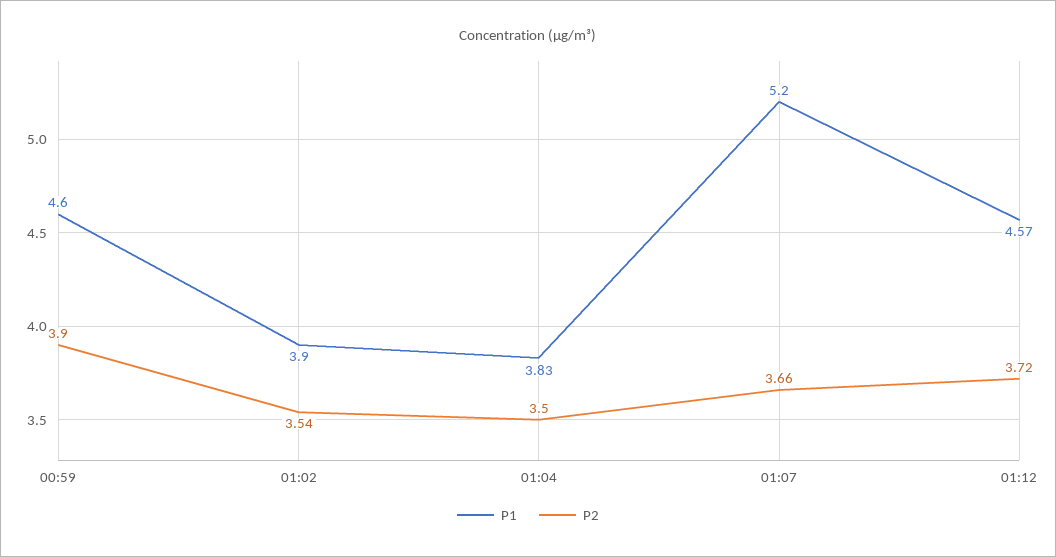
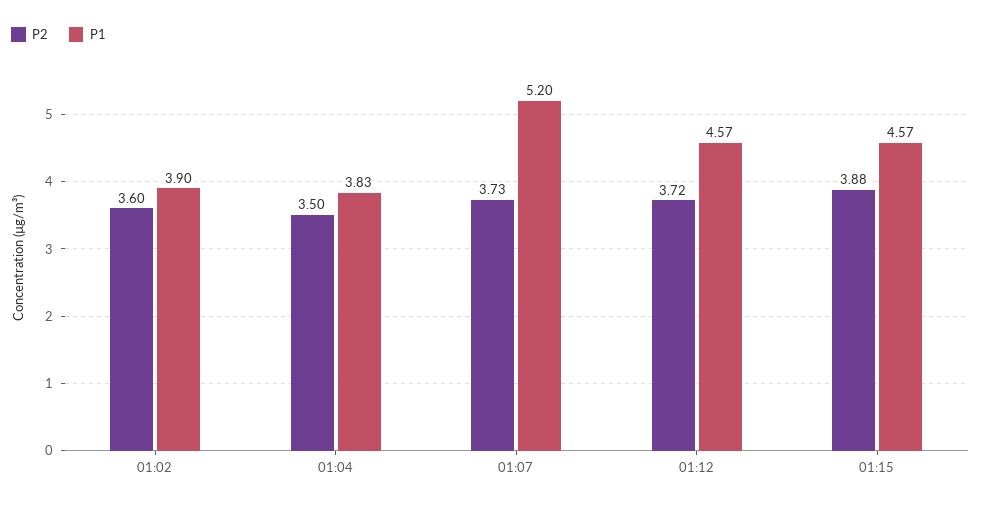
P1, 00:59: 4.6 -> none
P2, 00:59: 3.9 -> none
P2, 01:02: 3.54 -> 3.6
P2, 01:07: 3.66 -> 3.73
P2, 01:15: none -> 3.88
P1, 01:15: none -> 4.57

